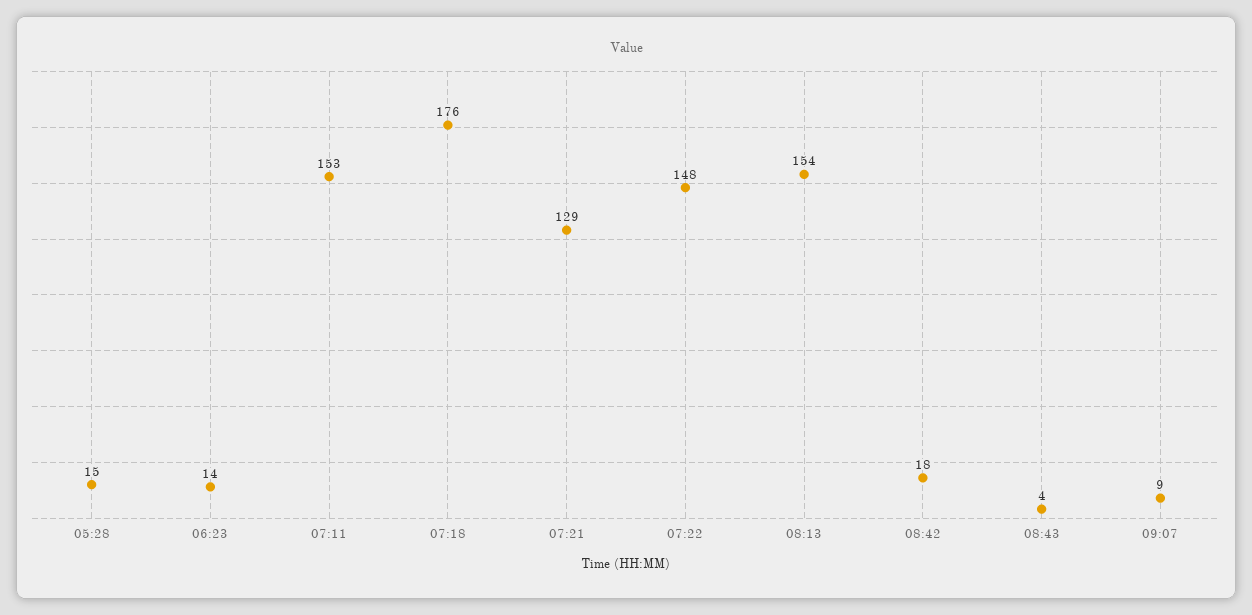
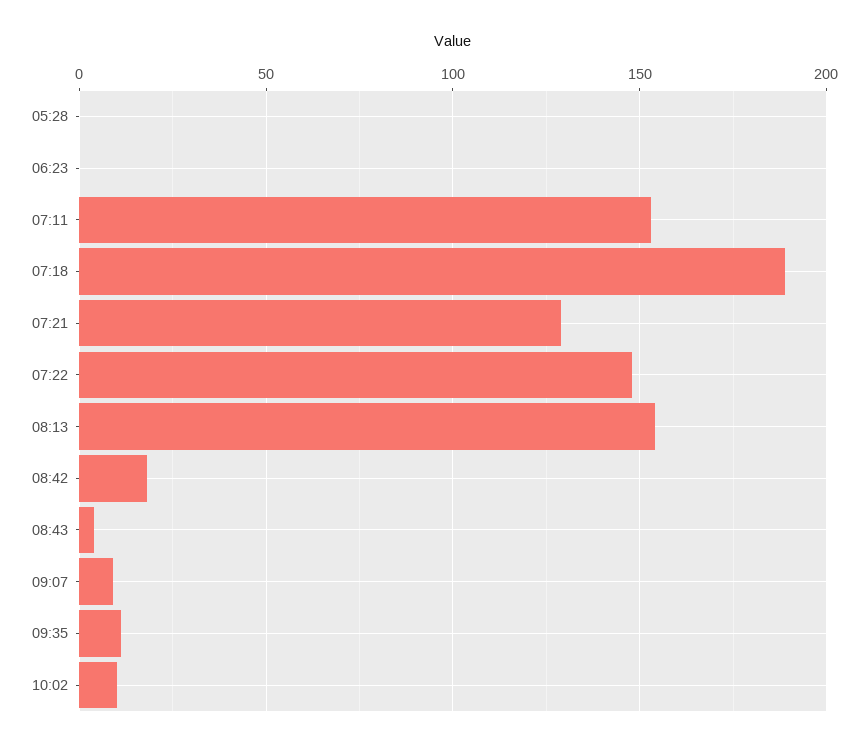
05:28: 15 -> 0
06:23: 14 -> 0
07:18: 176 -> 190
09:35: none -> 10
10:02: none -> 10

